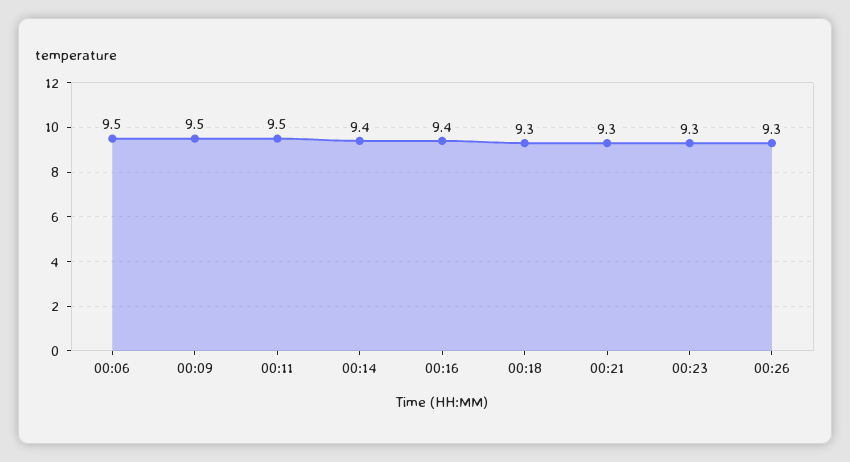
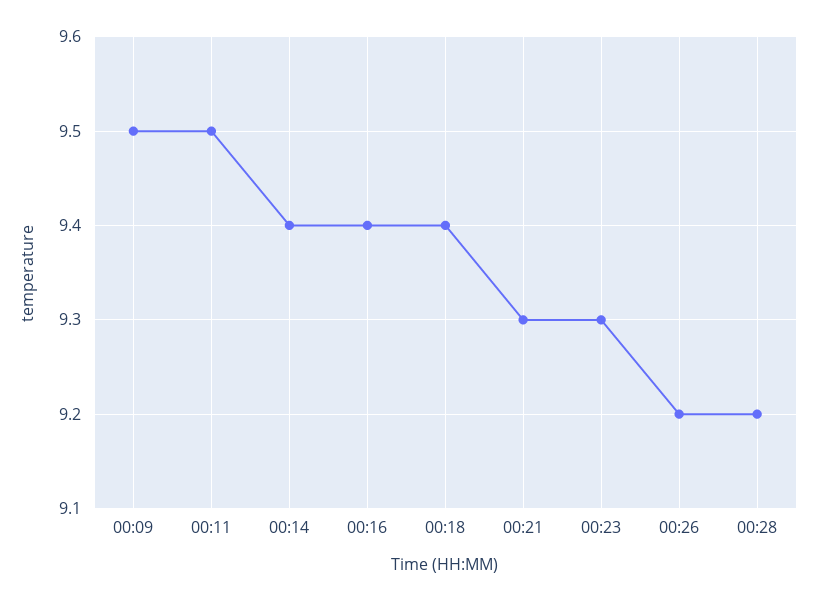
00:06: 9.5 -> none
00:18: 9.3 -> 9.4
00:26: 9.3 -> 9.2
00:28: none -> 9.2

